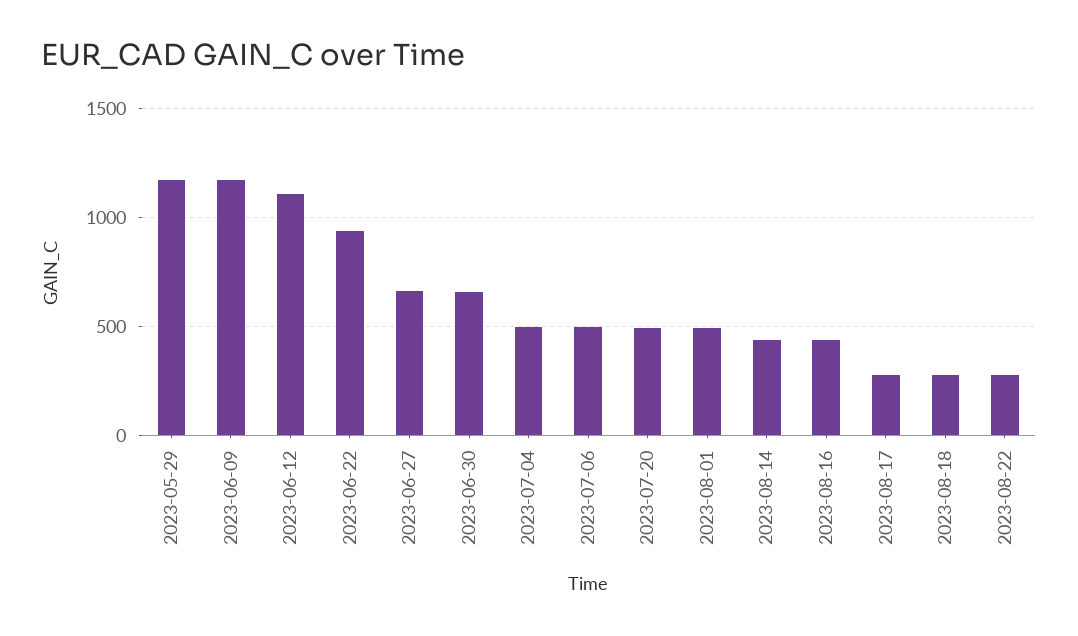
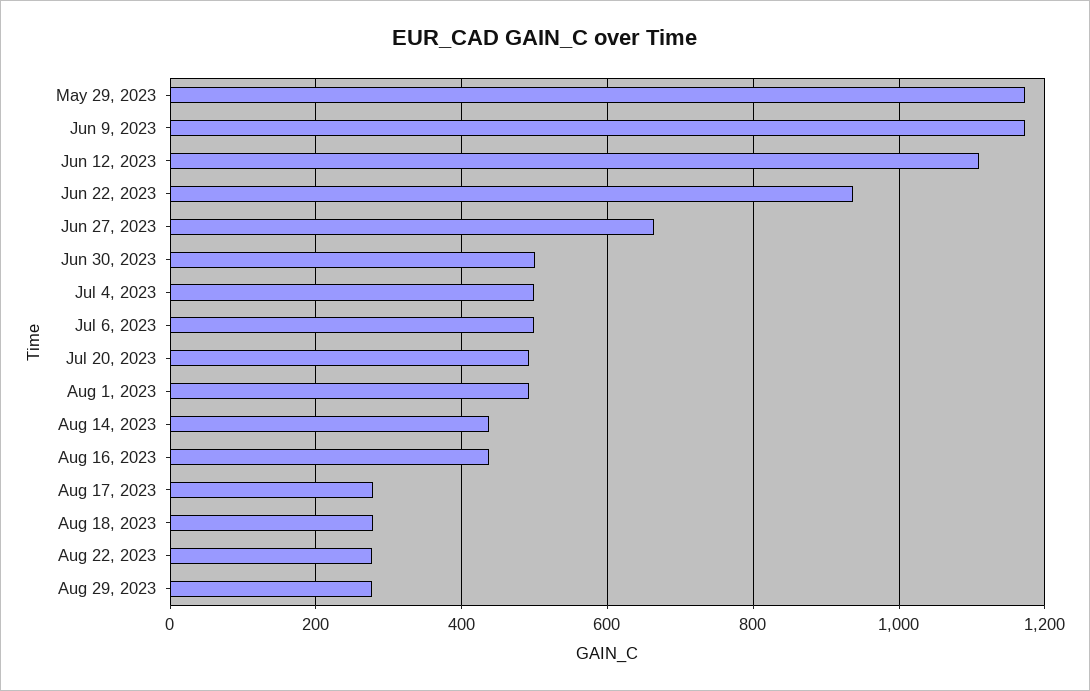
2023-06-30: 650 -> 500
Aug 29, 2023: none -> 280

